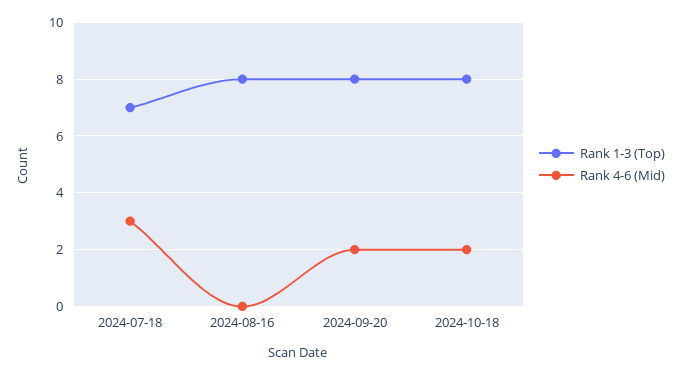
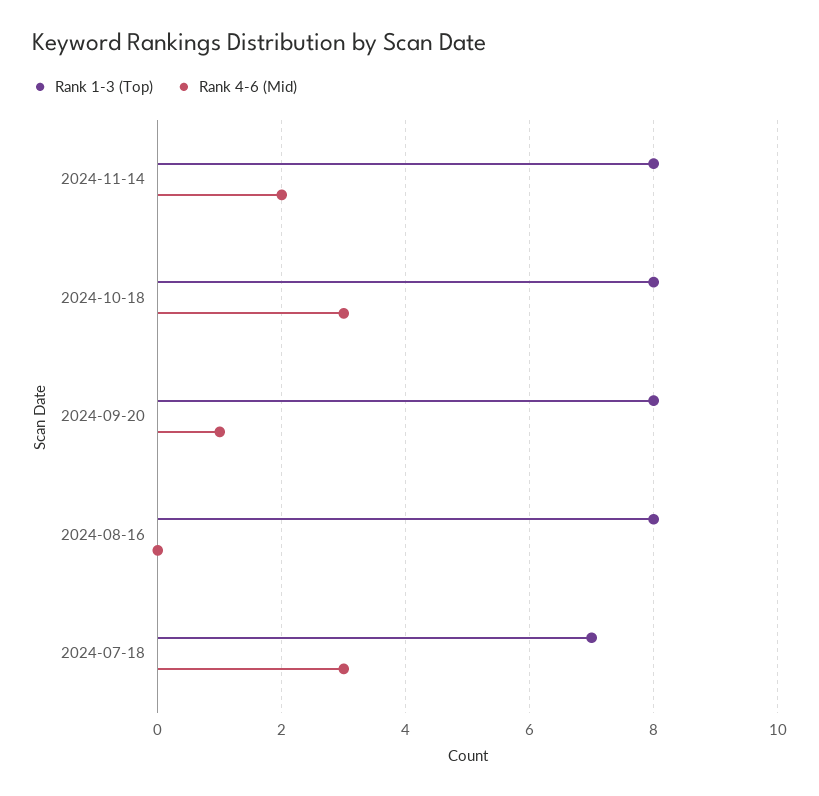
Rank 4-6 (Mid), 2024-09-20: 2 -> 1
Rank 4-6 (Mid), 2024-10-18: 2 -> 3
Rank 1-3 (Top), 2024-11-14: none -> 8
Rank 4-6 (Mid), 2024-11-14: none -> 2

